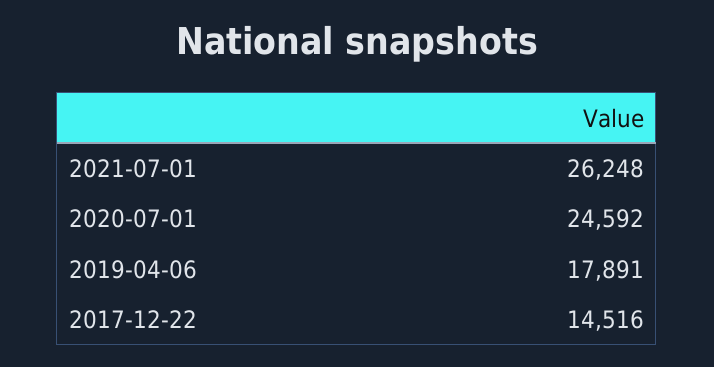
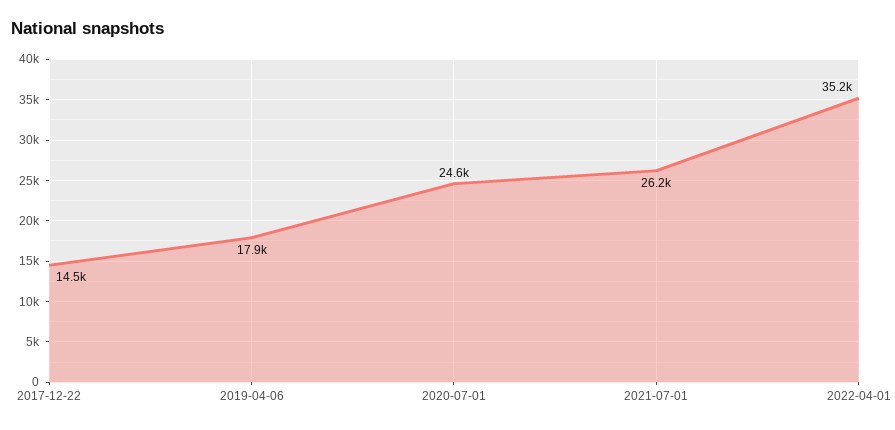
2022-04-01: none -> 35200

